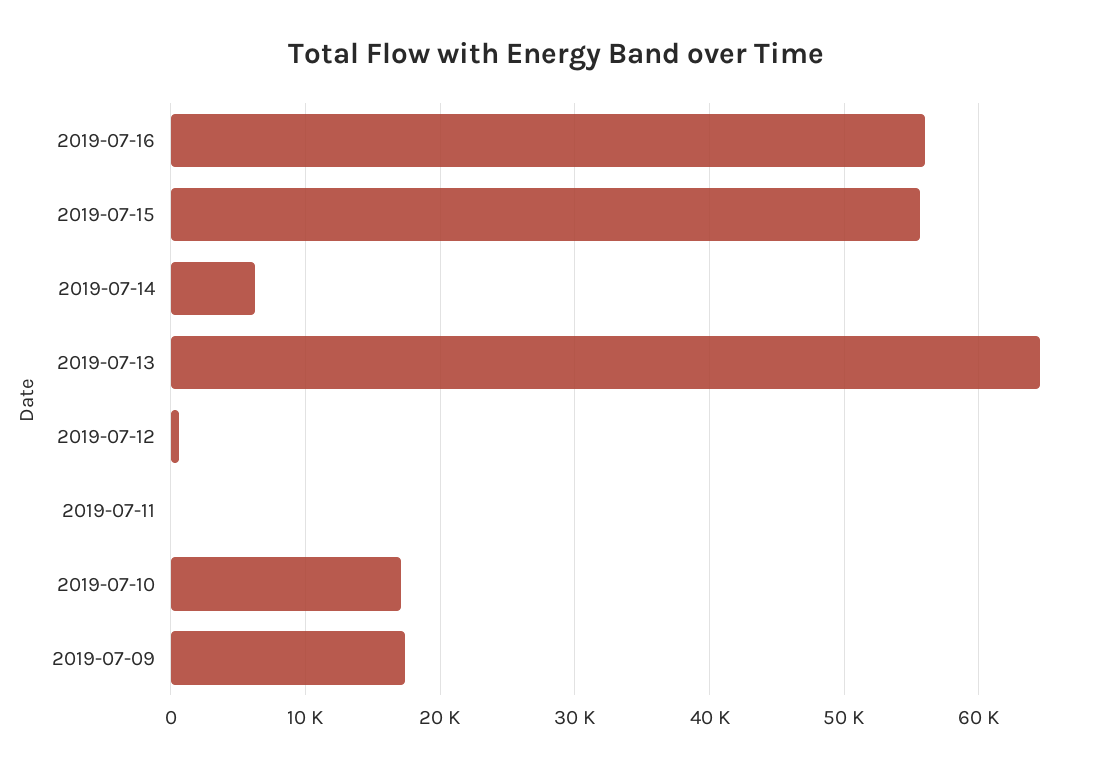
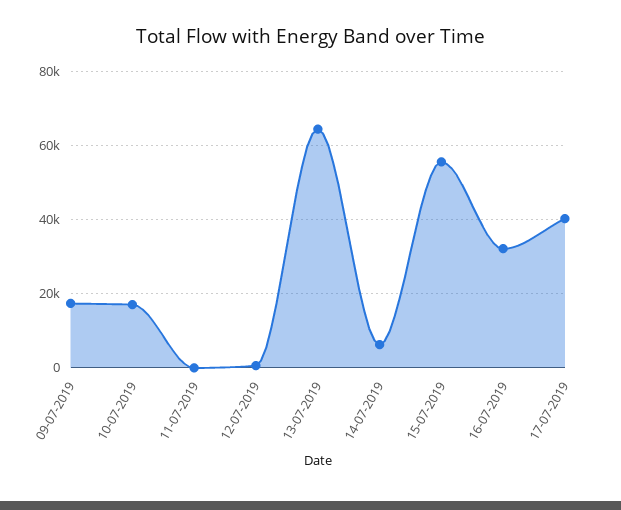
2019-07-16: 56000 -> 32000
17-07-2019: none -> 40000

